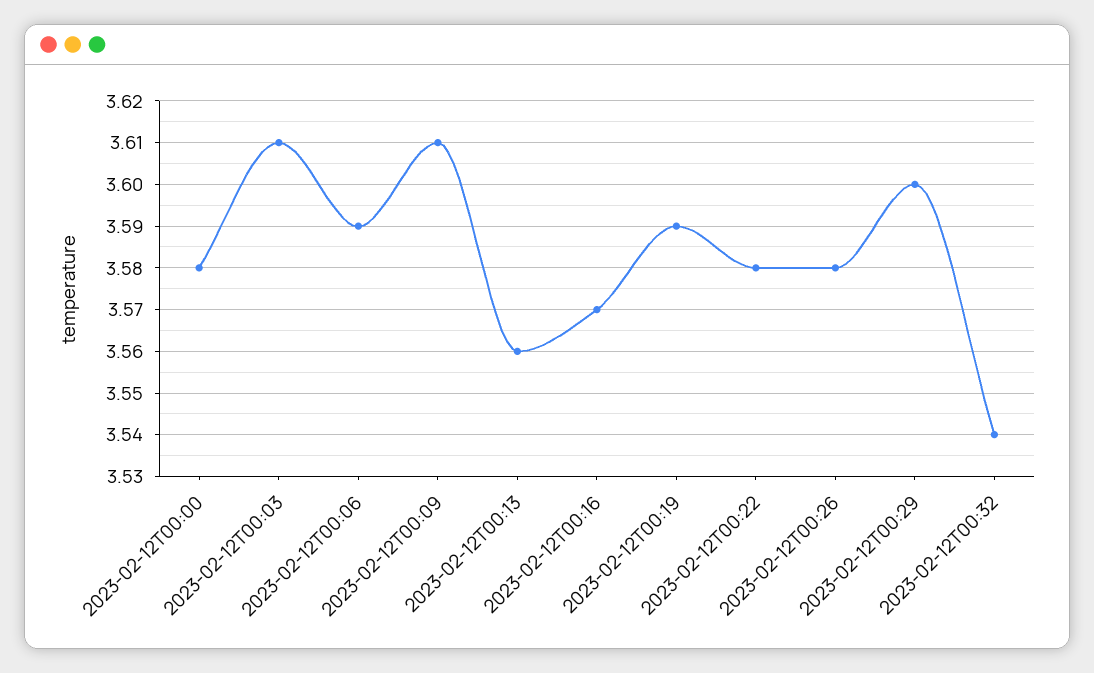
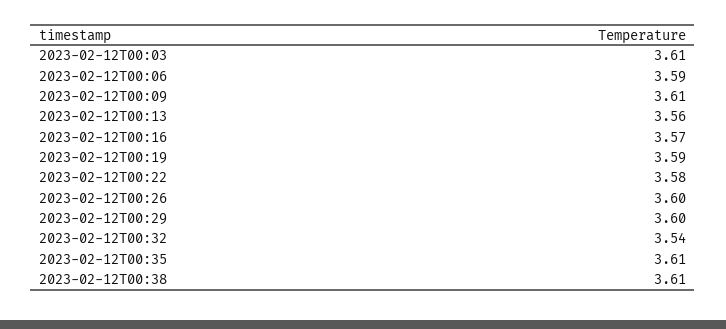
2023-02-12T00:00: 3.58 -> none
2023-02-12T00:26: 3.58 -> 3.6
2023-02-12T00:35: none -> 3.61
2023-02-12T00:38: none -> 3.61

